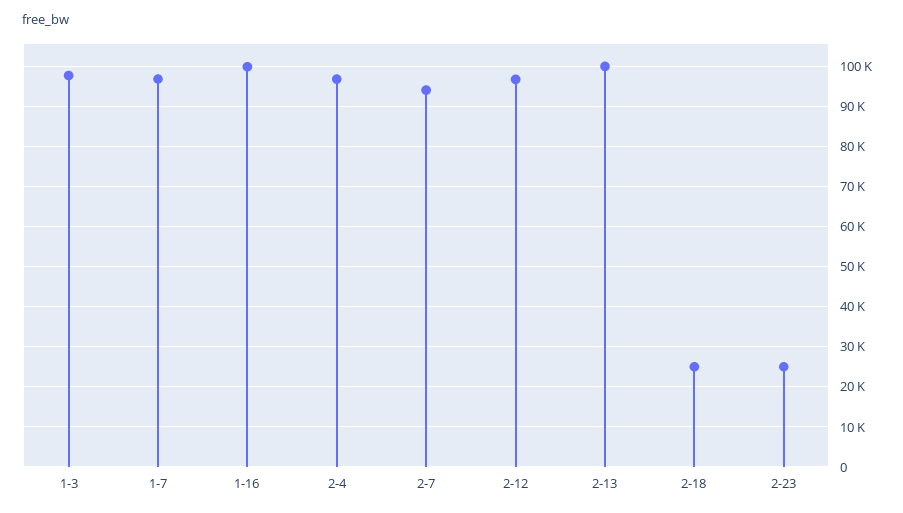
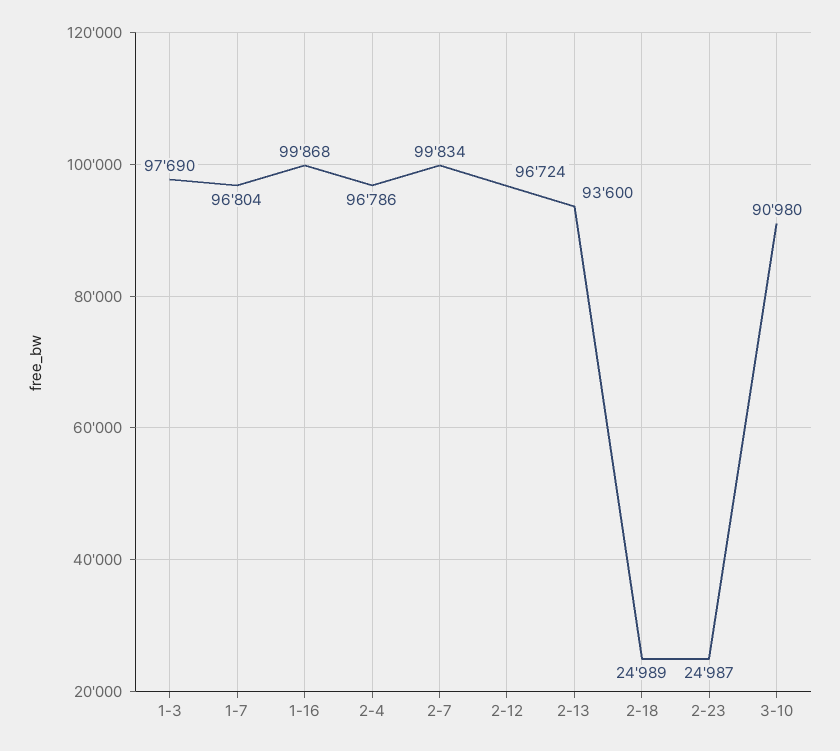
2-7: 94000 -> 99834
2-13: 100000 -> 93600
3-10: none -> 90980

